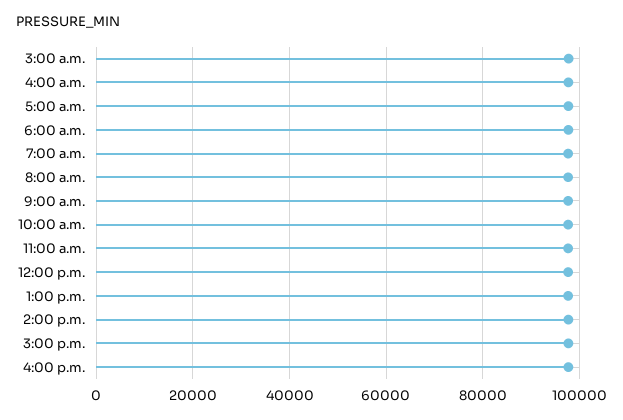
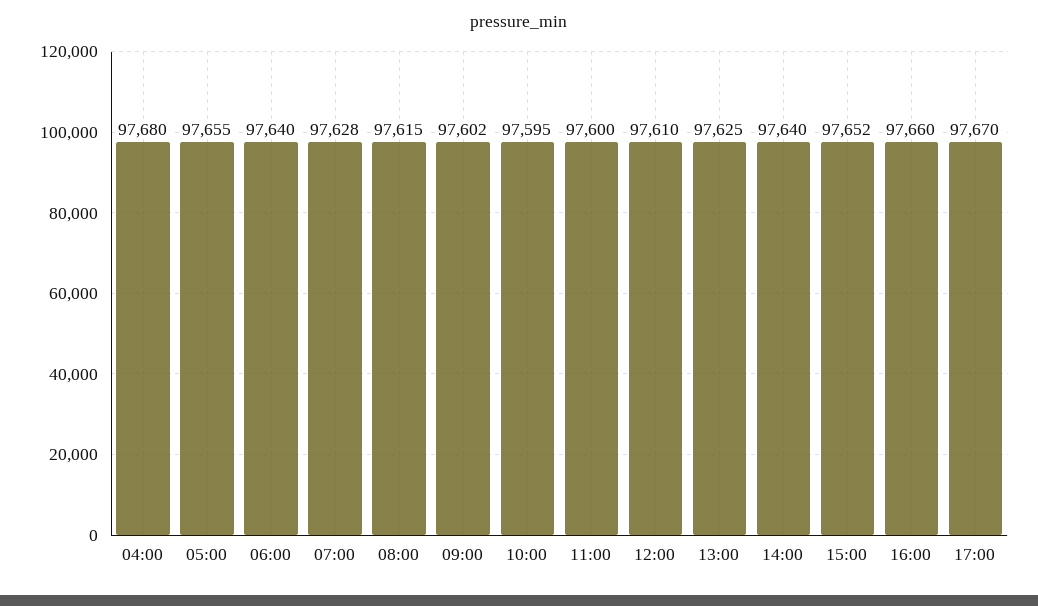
3:00 a.m.: 98000 -> none
17:00: none -> 97670

